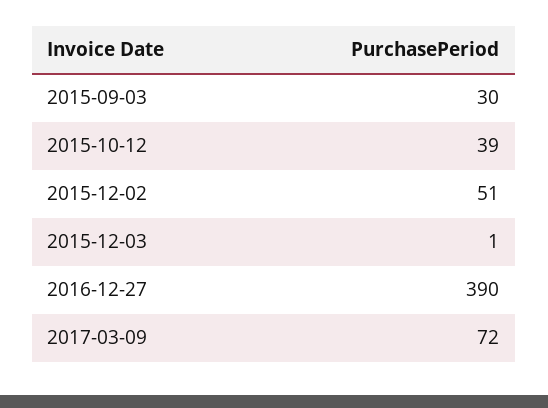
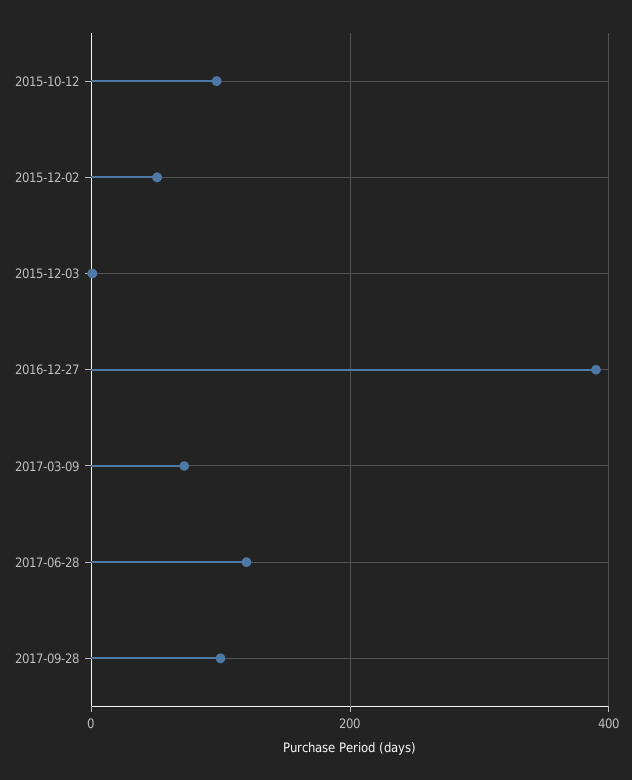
2015-09-03: 30 -> none
2015-10-12: 39 -> 100
2017-06-28: none -> 120
2017-09-28: none -> 100

